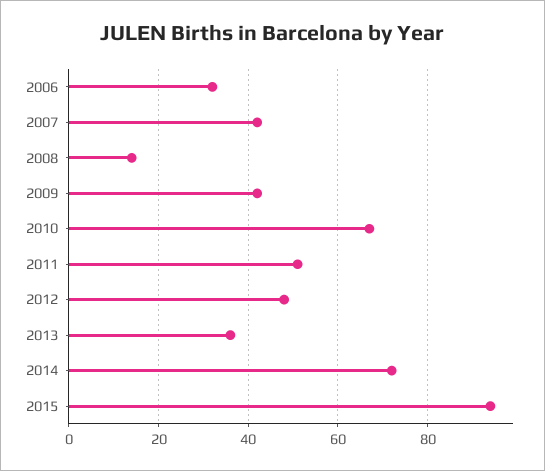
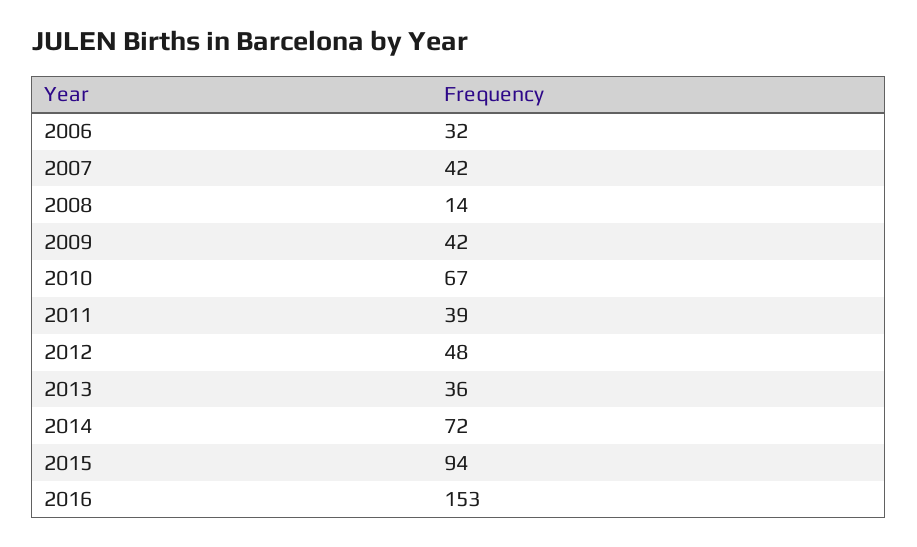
2011: 50 -> 39
2016: none -> 153

